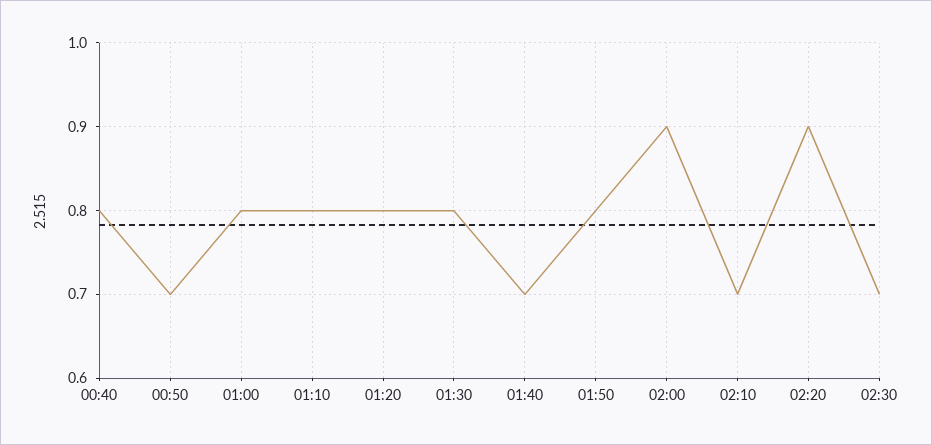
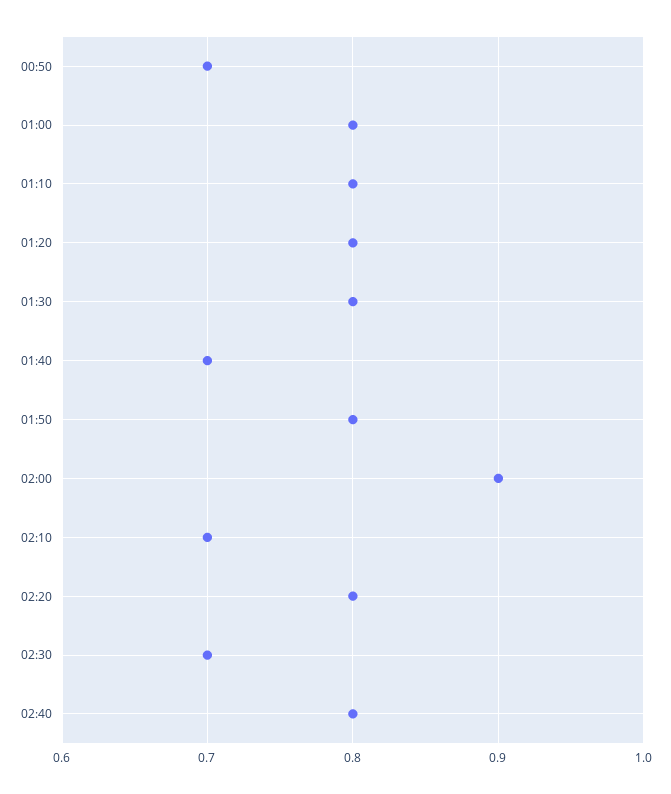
00:40: 0.8 -> none
02:20: 0.9 -> 0.8
02:40: none -> 0.8

